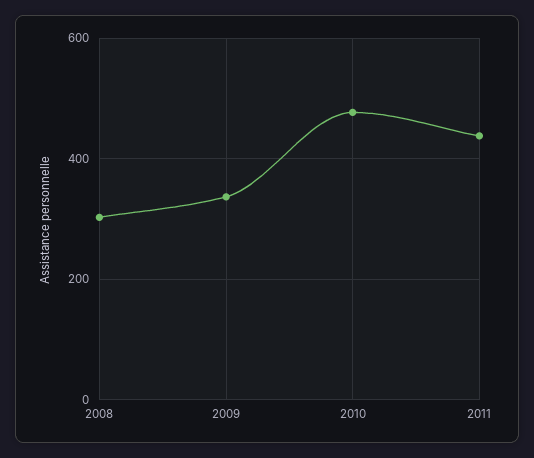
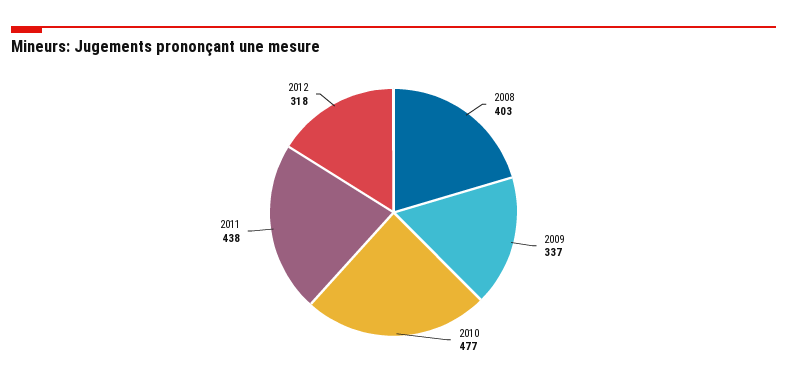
2008: 300 -> 403
2012: none -> 318

